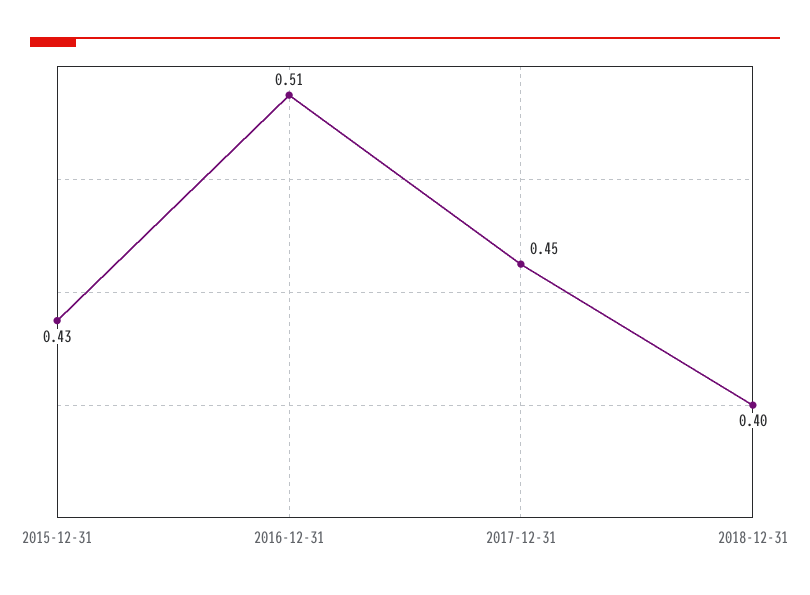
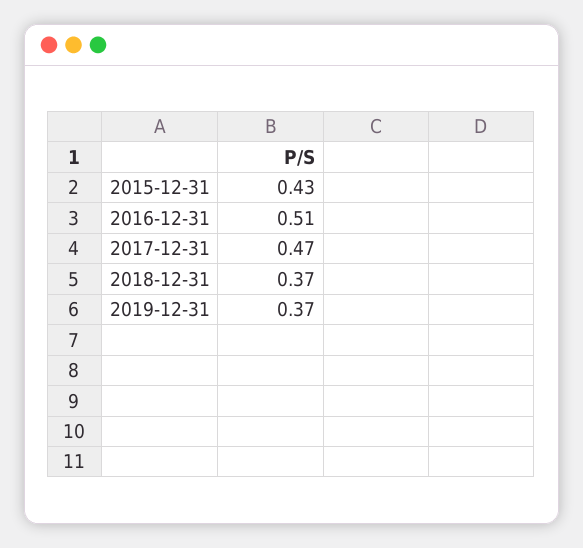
2017-12-31: 0.45 -> 0.47
2018-12-31: 0.4 -> 0.37
2019-12-31: none -> 0.37

